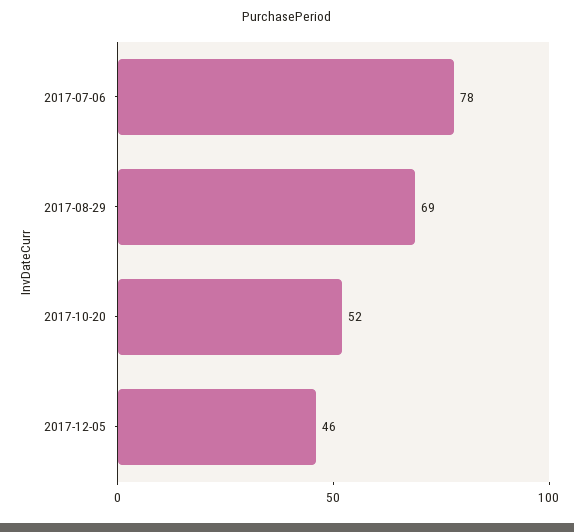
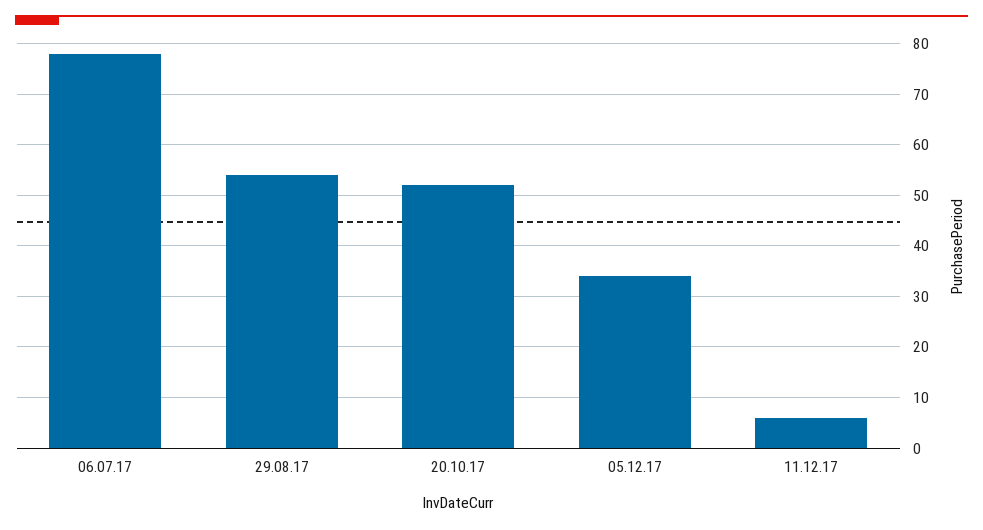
2017-08-29: 69 -> 55
2017-12-05: 46 -> 35
11.12.17: none -> 5

